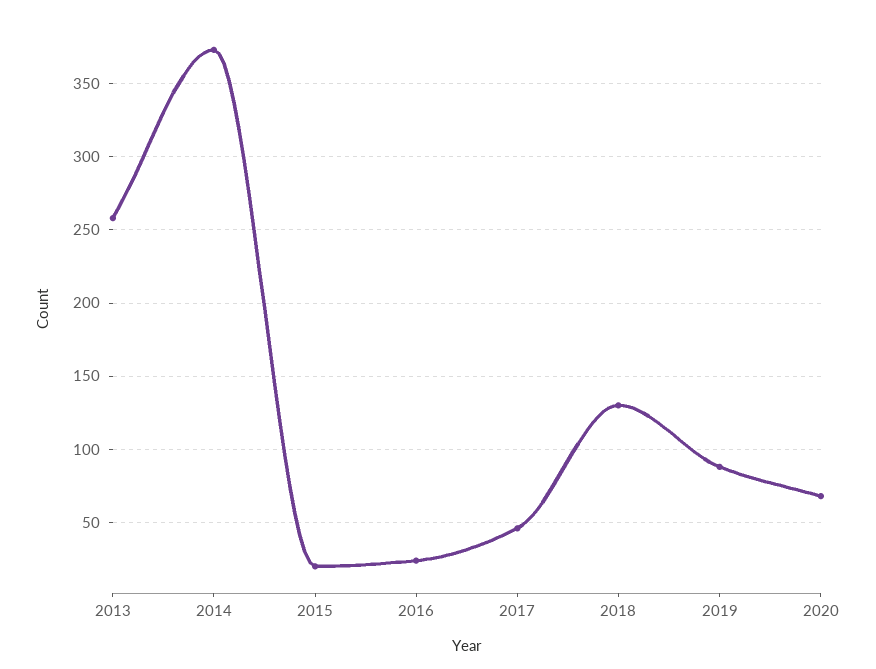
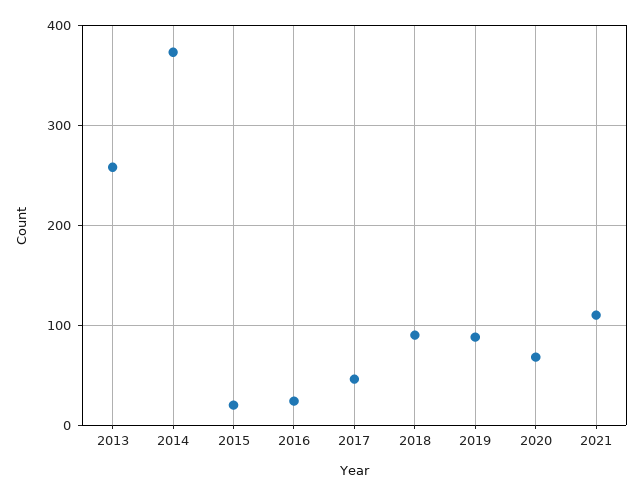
2018: 130 -> 90
2021: none -> 110

